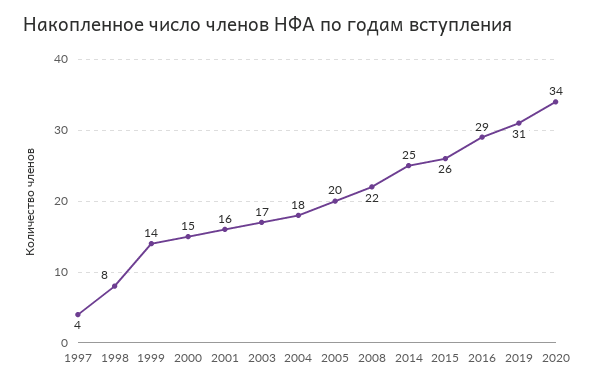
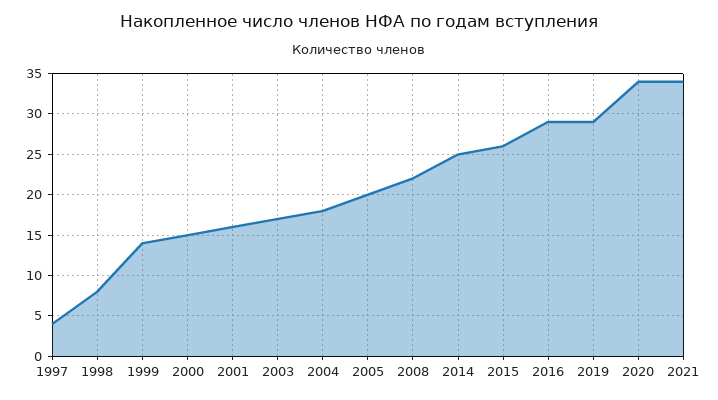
2019: 31 -> 29
2021: none -> 34

